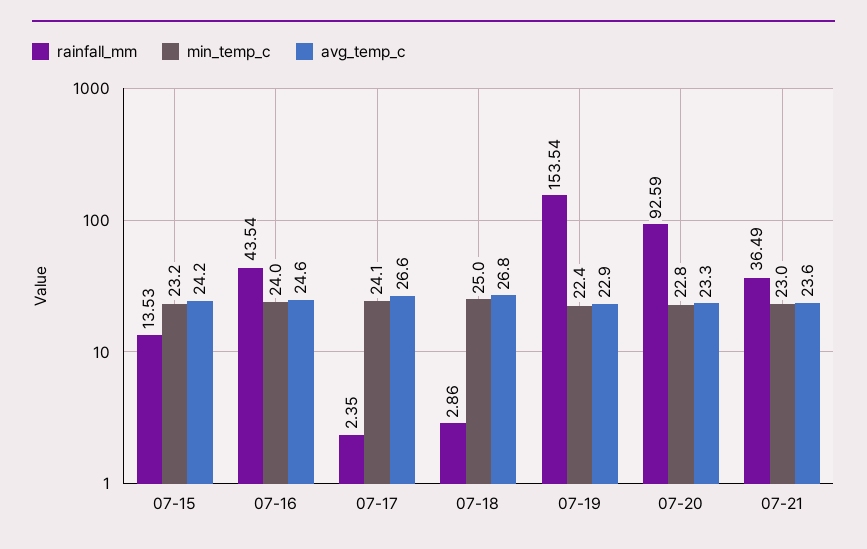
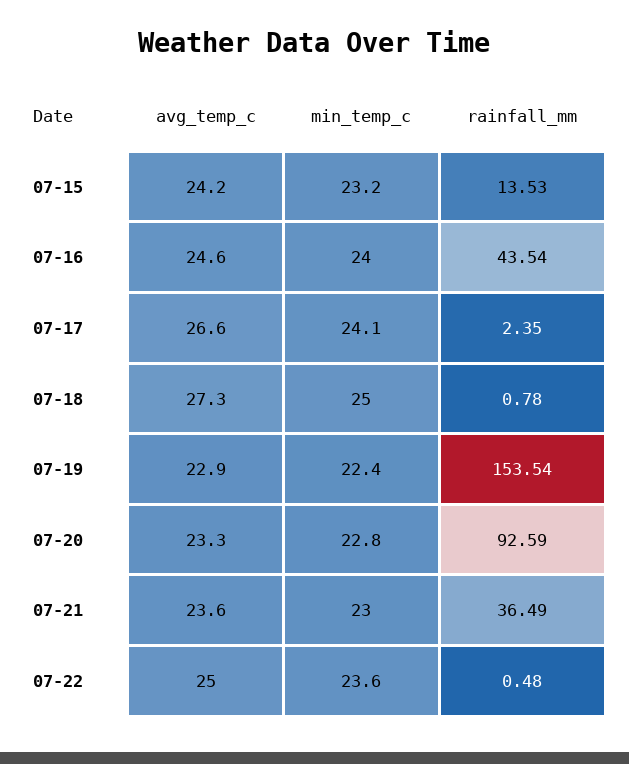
rainfall_mm, 07-18: 2.86 -> 0.78
avg_temp_c, 07-18: 26.8 -> 27.3
avg_temp_c, 07-22: none -> 25
min_temp_c, 07-22: none -> 23.6
rainfall_mm, 07-22: none -> 0.48

